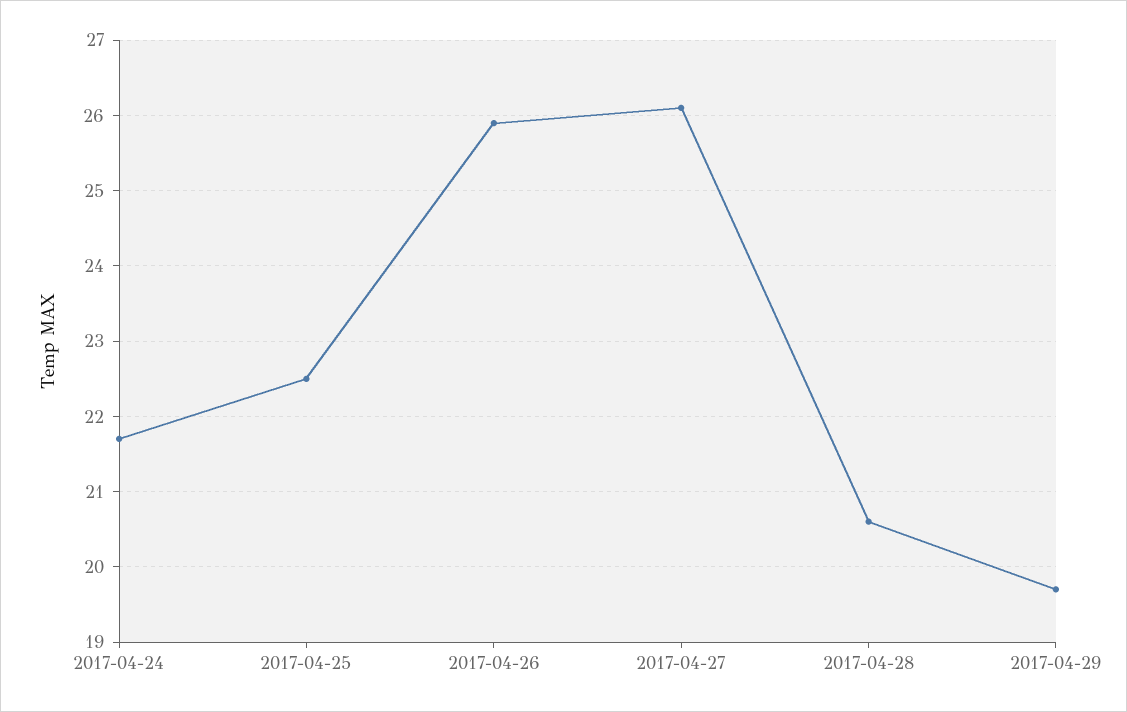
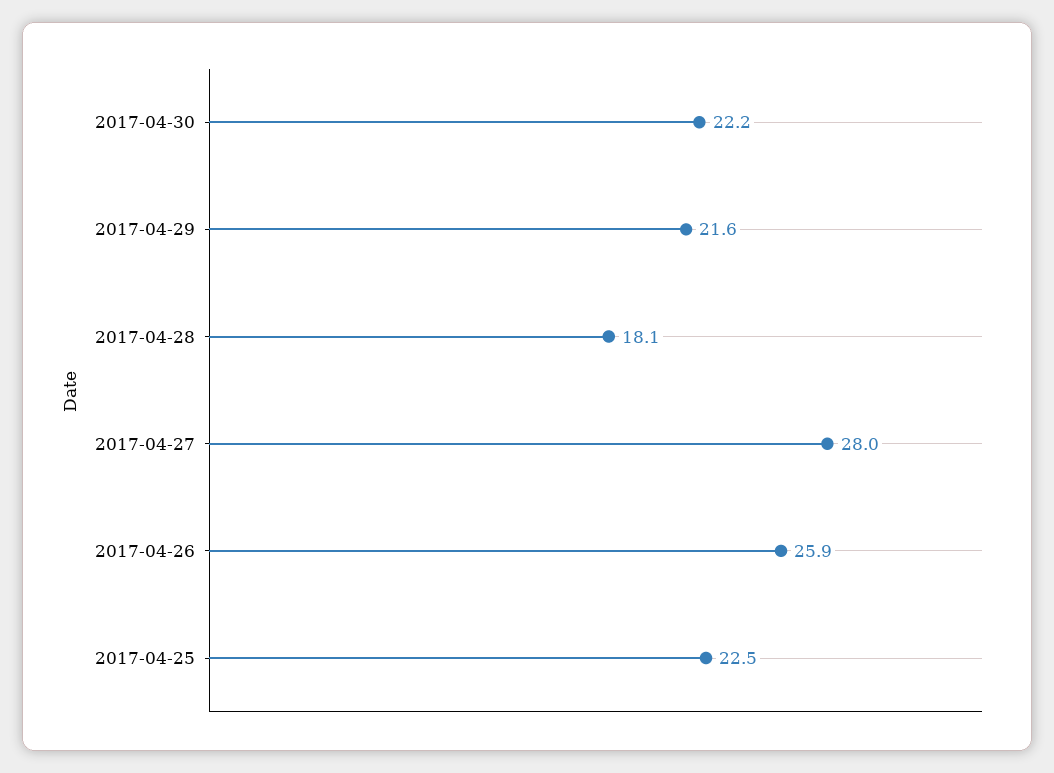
2017-04-24: 21.7 -> none
2017-04-27: 26.1 -> 28
2017-04-28: 20.6 -> 18.1
2017-04-29: 19.7 -> 21.6
2017-04-30: none -> 22.2

